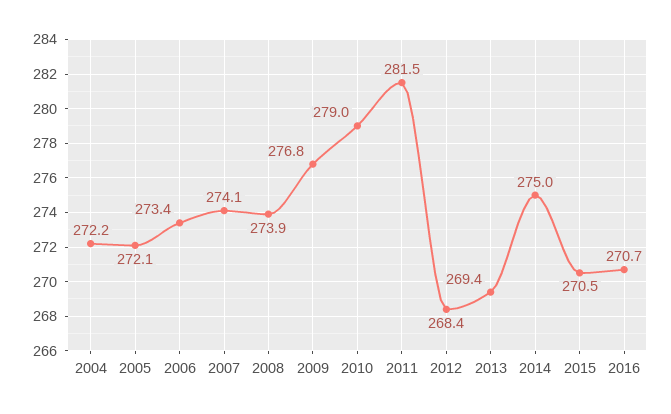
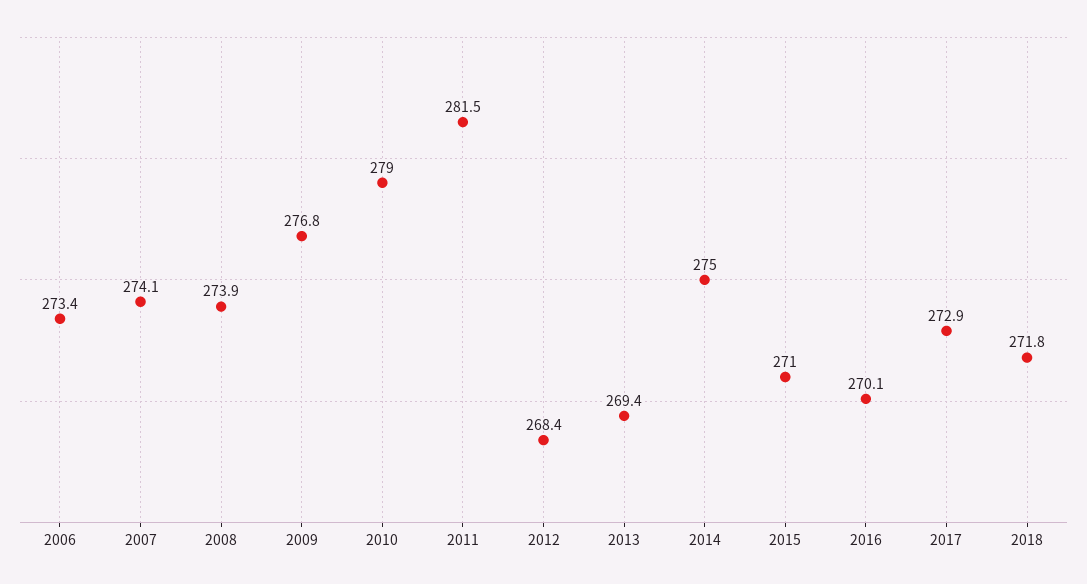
2004: 272.2 -> none
2005: 272.1 -> none
2015: 270.5 -> 271
2016: 270.7 -> 270.1
2017: none -> 272.9
2018: none -> 271.8

